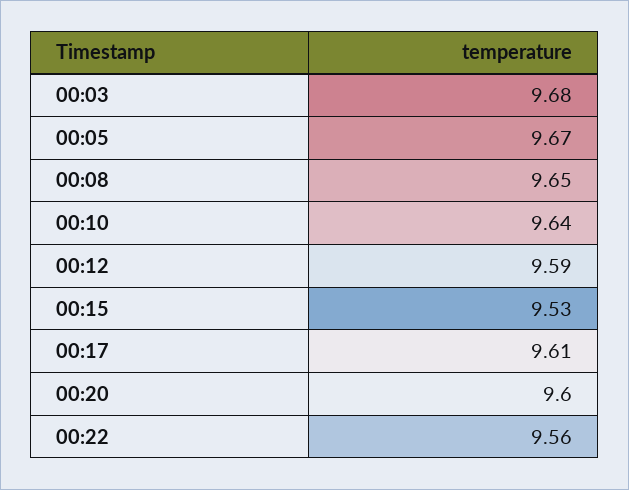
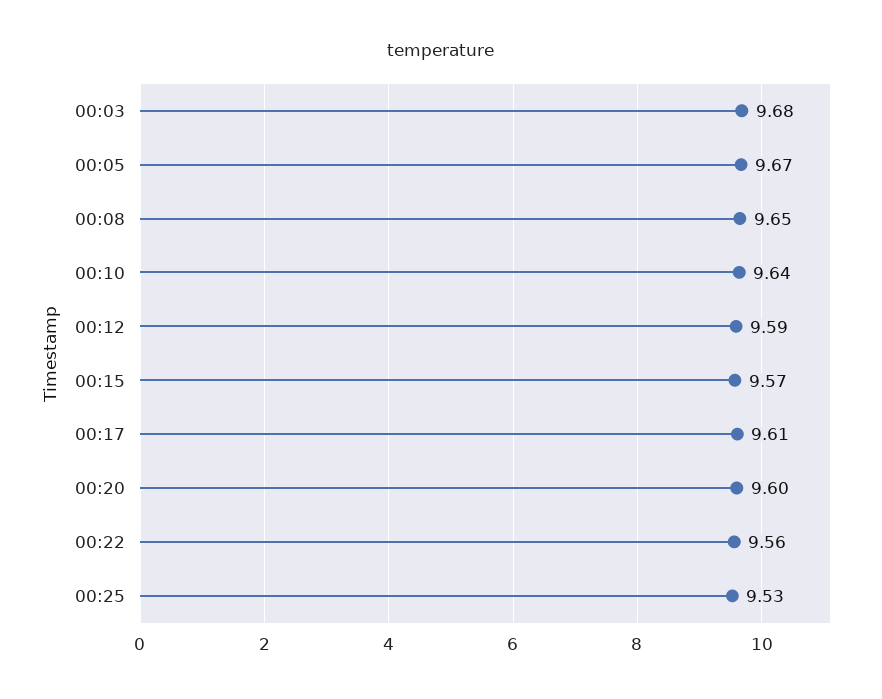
00:15: 9.53 -> 9.57
00:25: none -> 9.53

